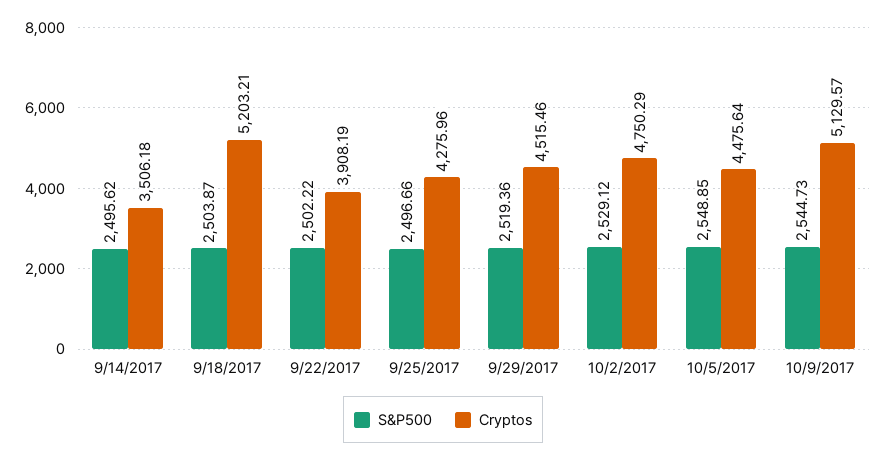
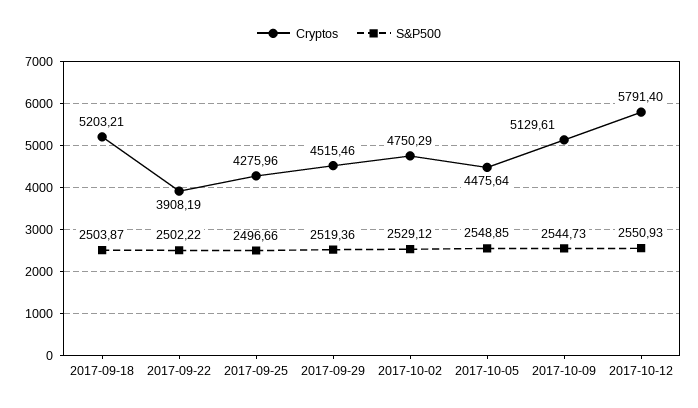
S&P500, 9/14/2017: 2495.62 -> none
Cryptos, 9/14/2017: 3506.18 -> none
Cryptos, 10/9/2017: 5129.57 -> 5129.61
Cryptos, 2017-10-12: none -> 5791.4
S&P500, 2017-10-12: none -> 2550.93

